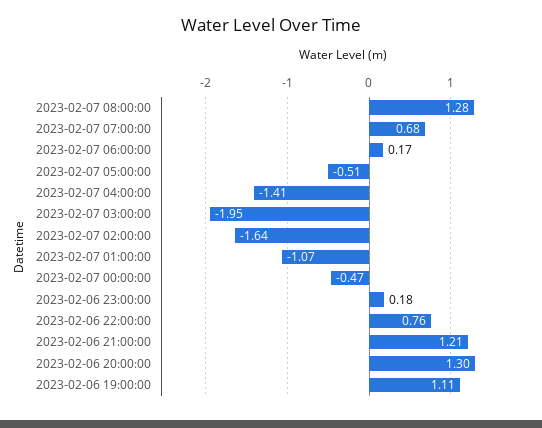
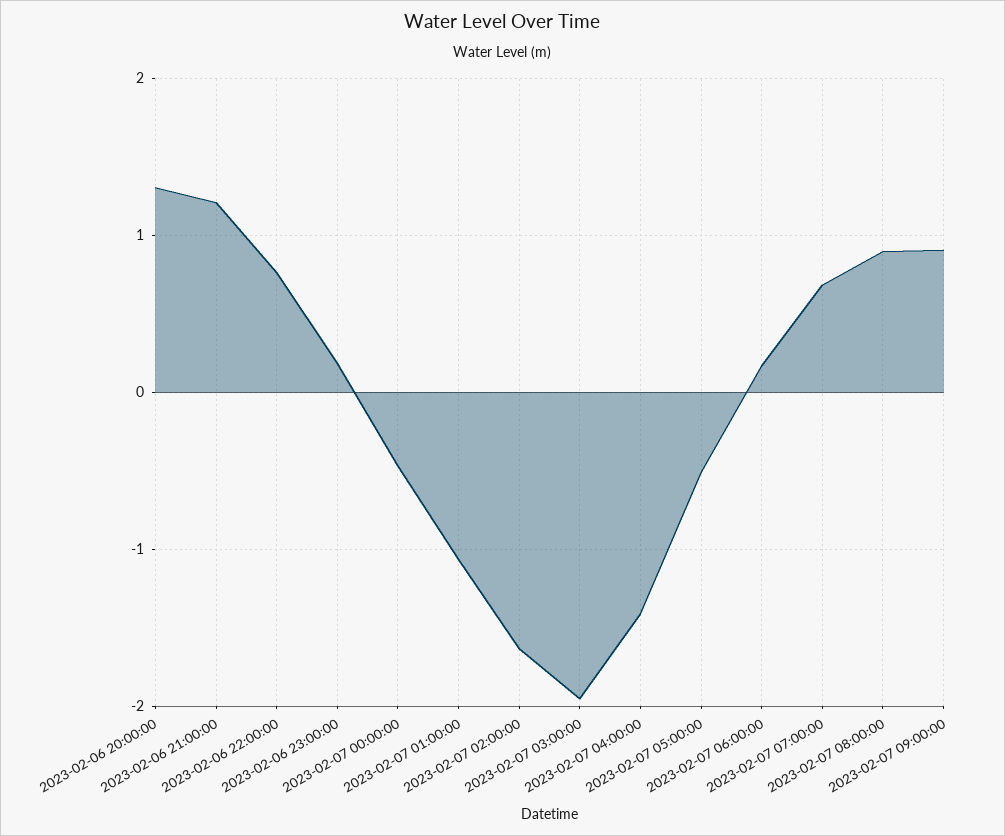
2023-02-07 08:00:00: 1.28 -> 0.9
2023-02-06 19:00:00: 1.11 -> none
2023-02-07 09:00:00: none -> 0.9

